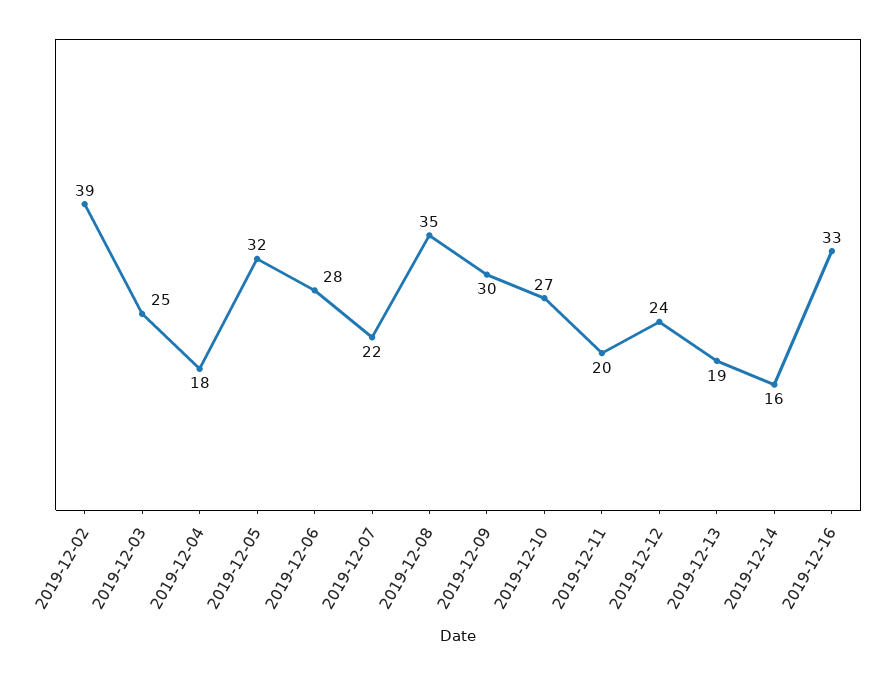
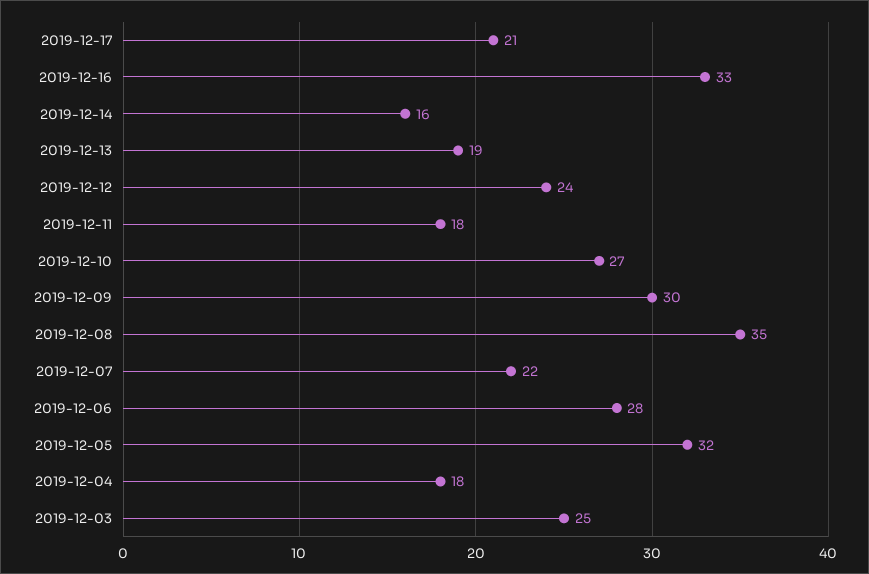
2019-12-02: 39 -> none
2019-12-11: 20 -> 18
2019-12-17: none -> 21

